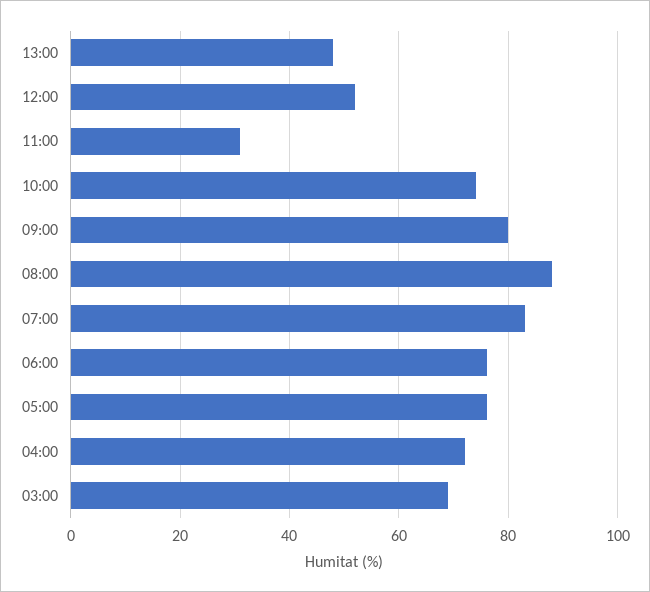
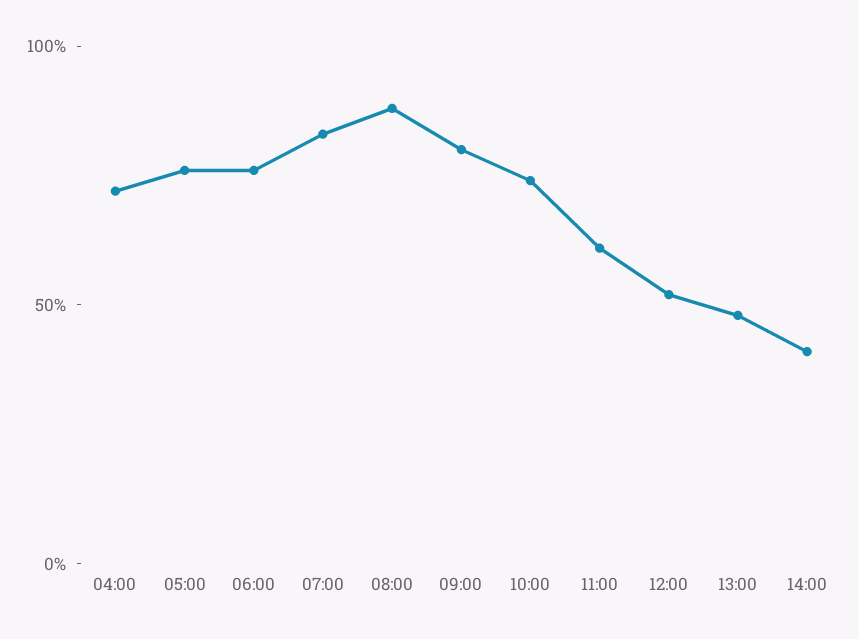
11:00: 30 -> 60
03:00: 70 -> none
14:00: none -> 40

